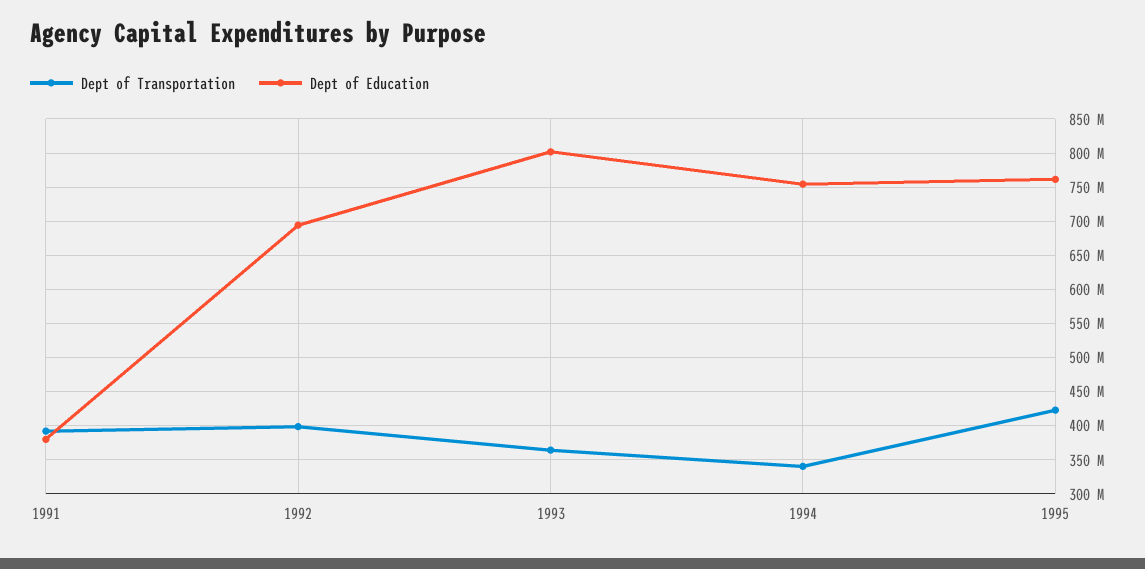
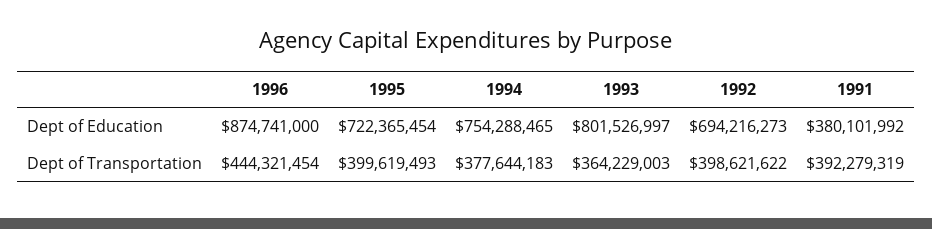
Dept of Transportation, 1994: 340000000 -> 377644183
Dept of Transportation, 1995: 420000000 -> 399619493
Dept of Education, 1995: 760000000 -> 722365454
Dept of Education, 1996: none -> 874741000
Dept of Transportation, 1996: none -> 444321454

